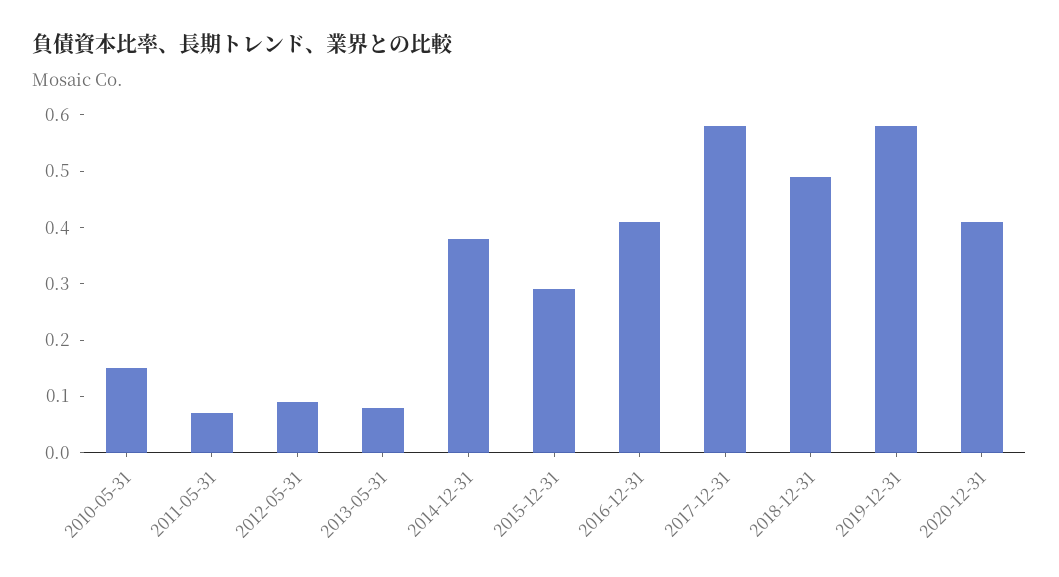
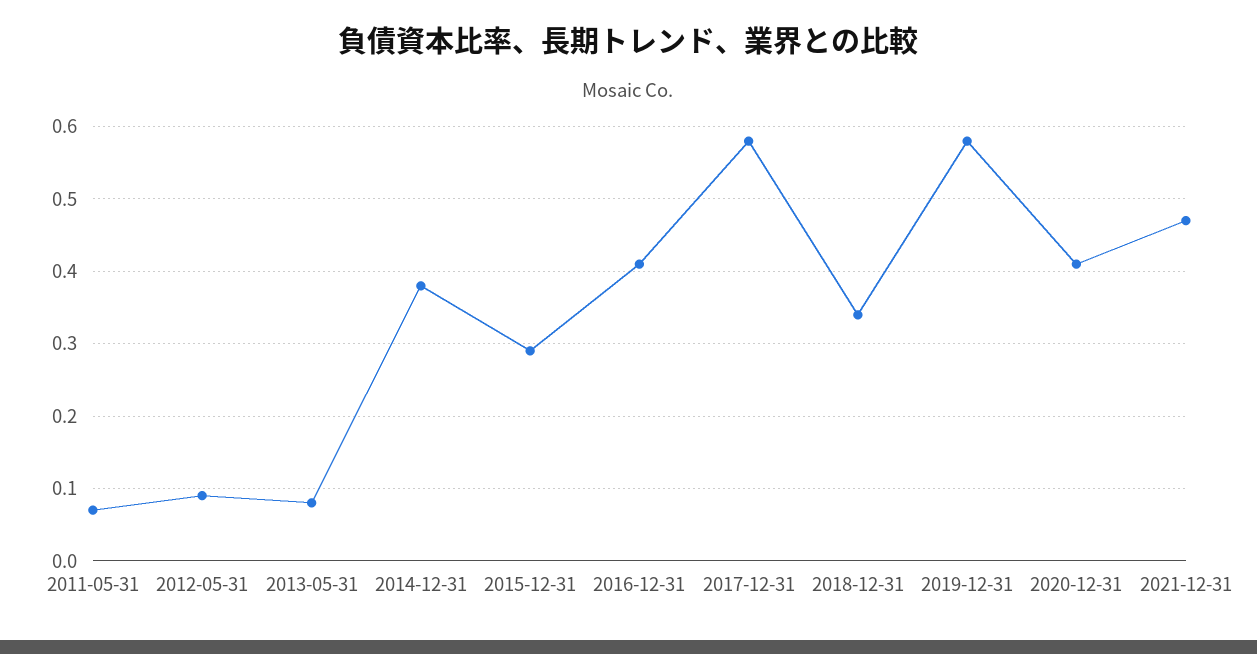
2010-05-31: 0.15 -> none
2018-12-31: 0.5 -> 0.34
2021-12-31: none -> 0.47

